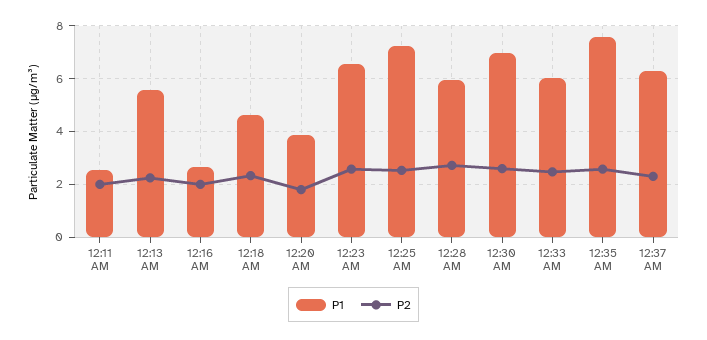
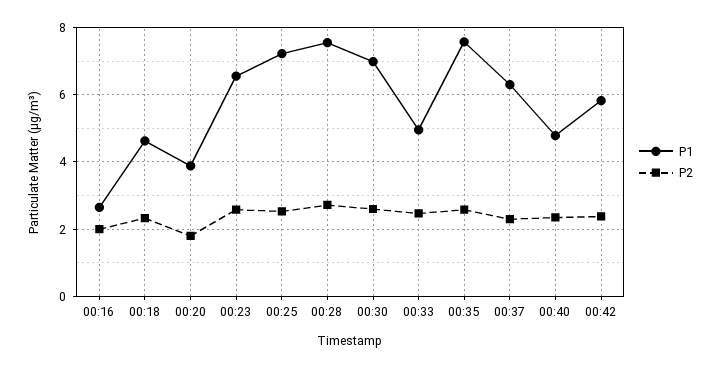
P1, 12:11 AM: 2.5 -> none
P2, 12:11 AM: 2 -> none
P1, 12:13 AM: 5.5 -> none
P2, 12:13 AM: 2.25 -> none
P1, 12:28 AM: 6 -> 7.6
P1, 12:33 AM: 6 -> 5
P1, 00:40: none -> 4.8
P2, 00:40: none -> 2.4
P1, 00:42: none -> 5.8
P2, 00:42: none -> 2.4

